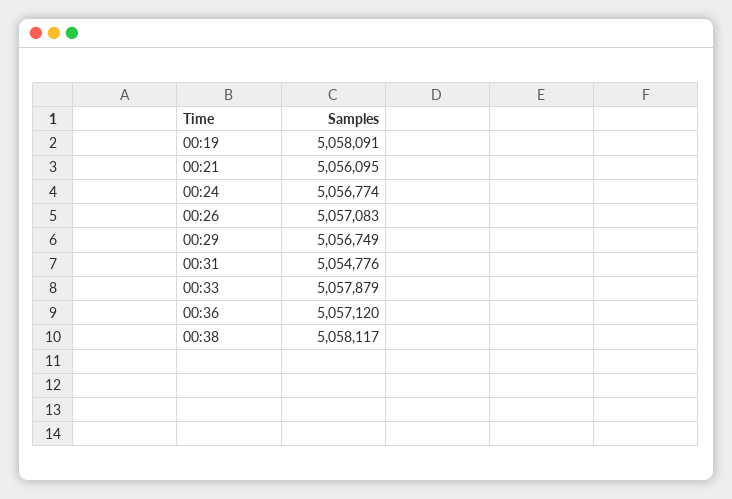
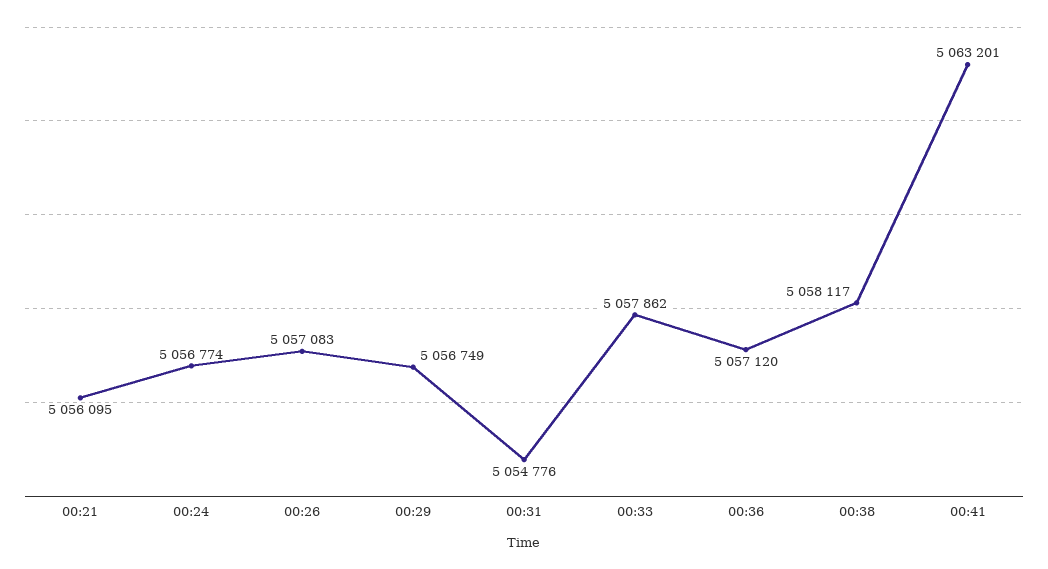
00:19: 5058091 -> none
00:33: 5057879 -> 5057862
00:41: none -> 5063201

